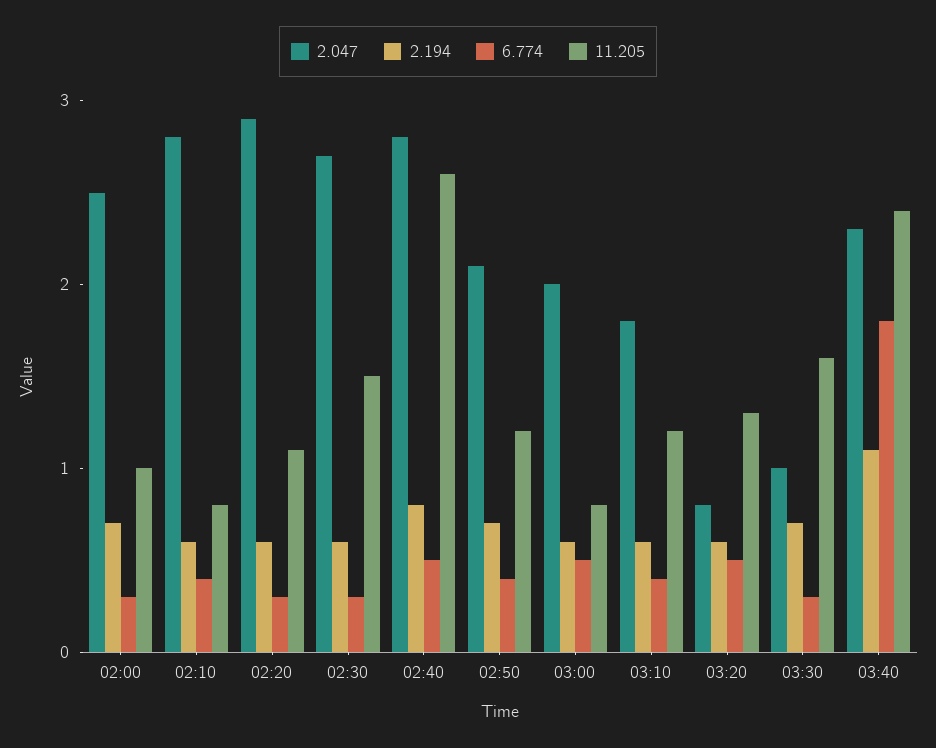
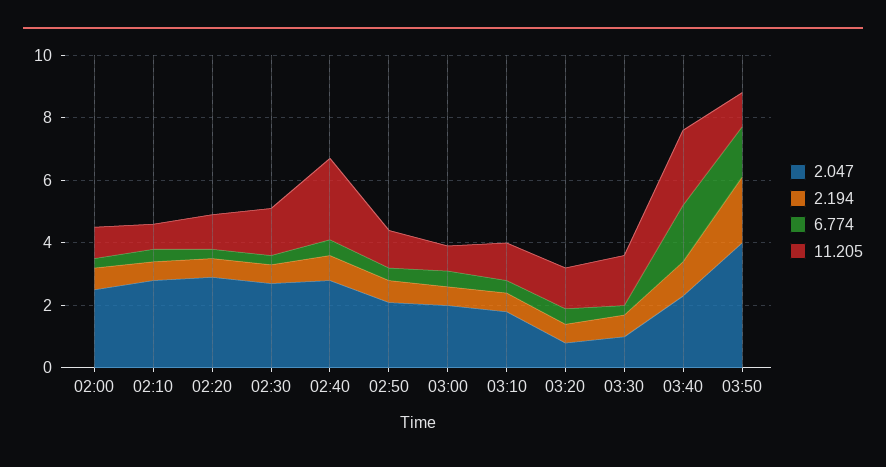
2.047, 03:50: none -> 4
2.194, 03:50: none -> 2
6.774, 03:50: none -> 1.5
11.205, 03:50: none -> 1

